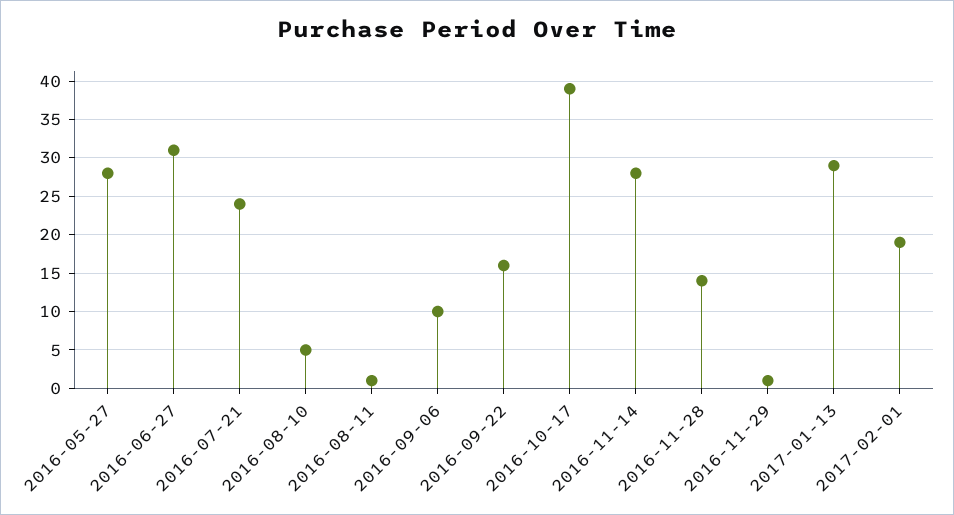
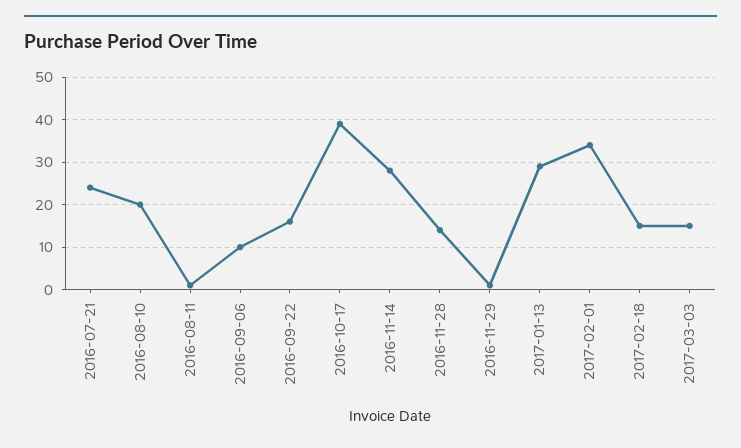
2016-05-27: 28 -> none
2016-06-27: 31 -> none
2016-08-10: 5 -> 20
2017-02-01: 19 -> 35
2017-02-18: none -> 15
2017-03-03: none -> 15

